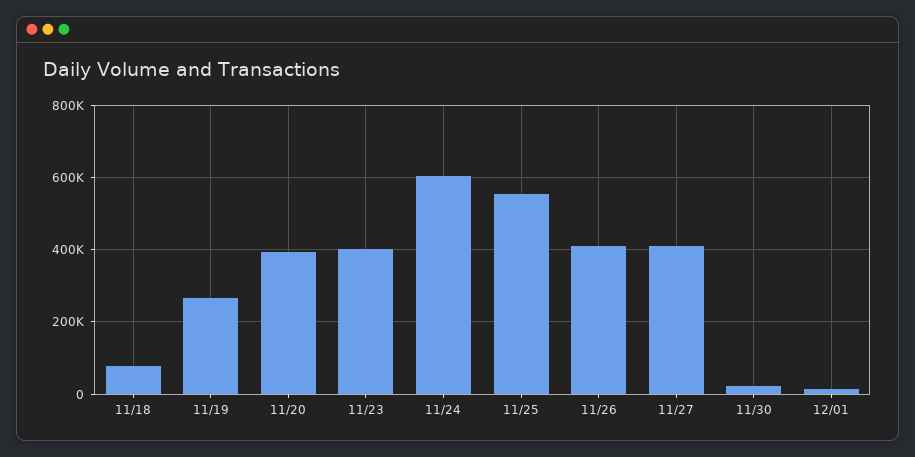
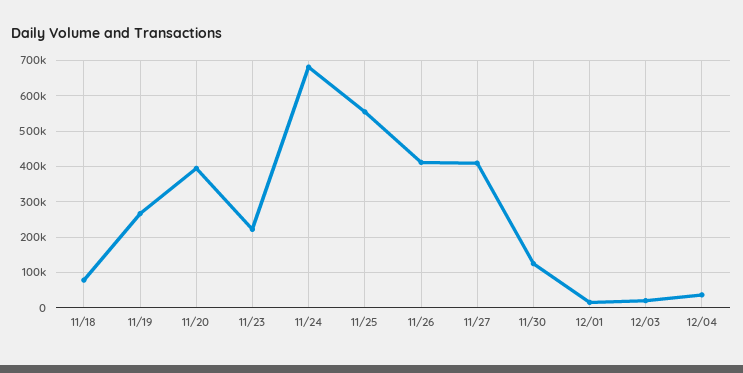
11/23: 400000 -> 220000
11/24: 600000 -> 680000
11/30: 20000 -> 120000
12/03: none -> 20000
12/04: none -> 40000

